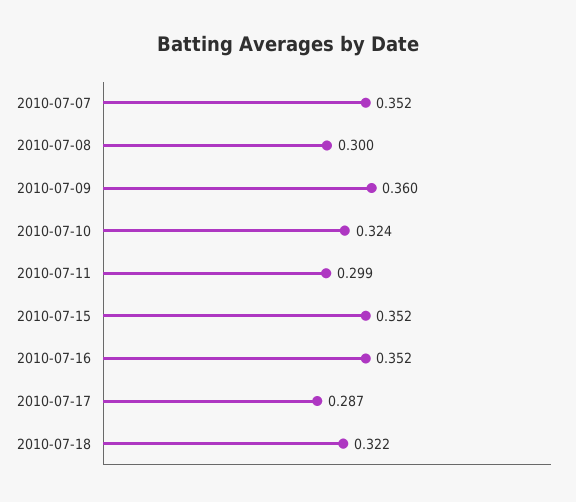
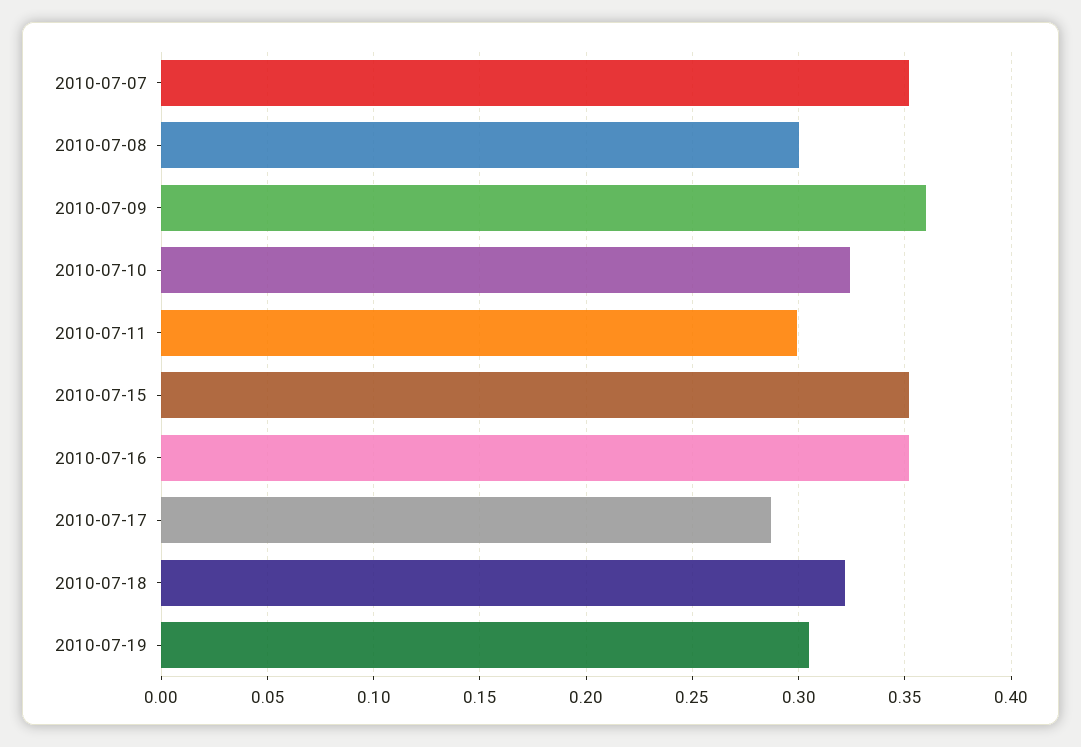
2010-07-19: none -> 0.305

